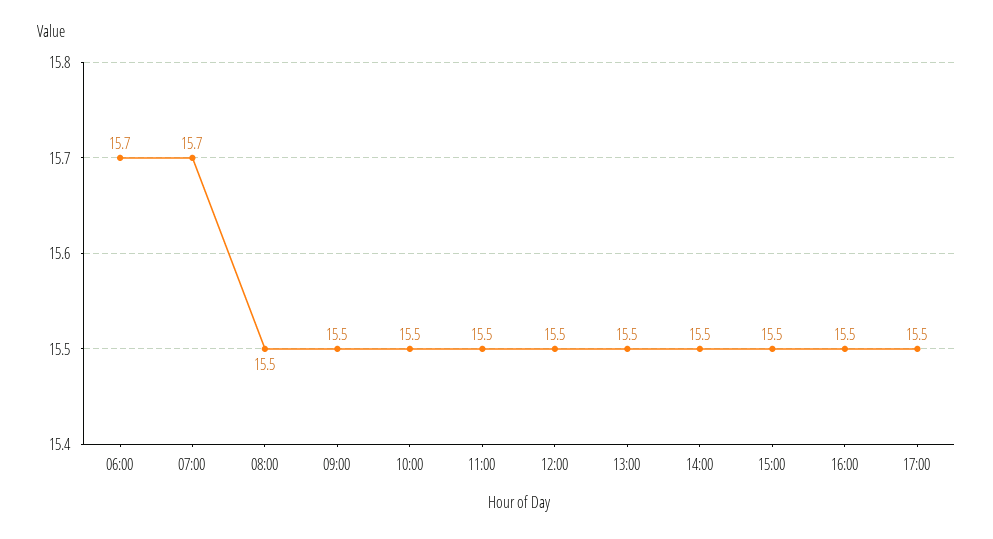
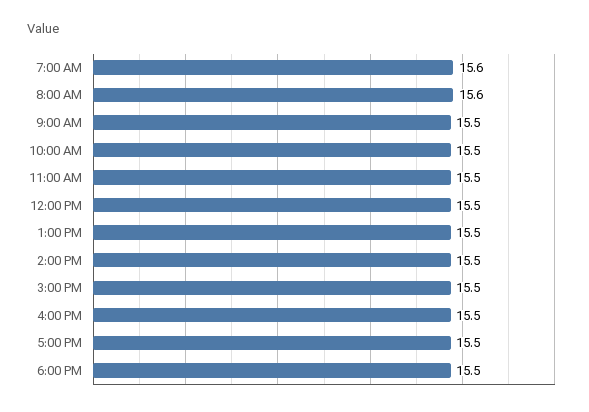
06:00: 15.7 -> none
07:00: 15.7 -> 15.6
08:00: 15.5 -> 15.6
6:00 PM: none -> 15.5

